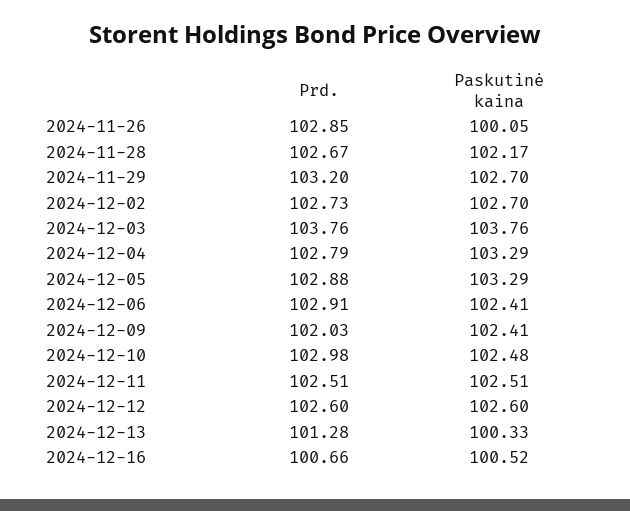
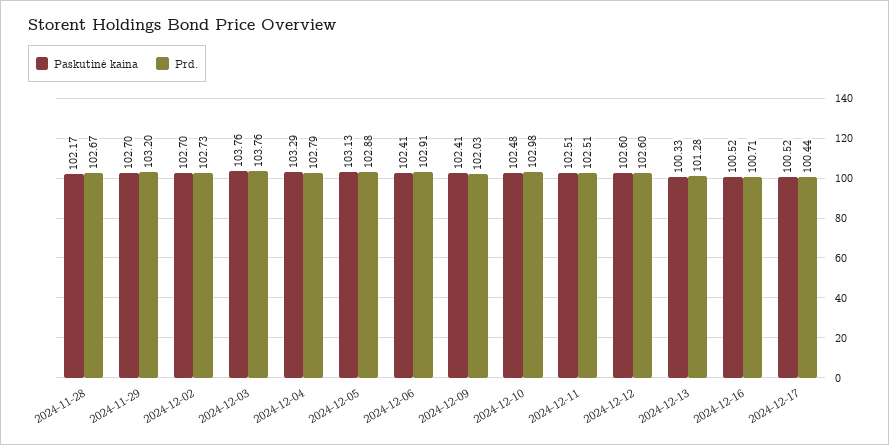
Prd., 2024-11-26: 102.85 -> none
Paskutinė kaina, 2024-11-26: 100.05 -> none
Paskutinė kaina, 2024-12-05: 103.29 -> 103.13
Prd., 2024-12-16: 100.66 -> 100.71
Paskutinė kaina, 2024-12-17: none -> 100.52
Prd., 2024-12-17: none -> 100.44

